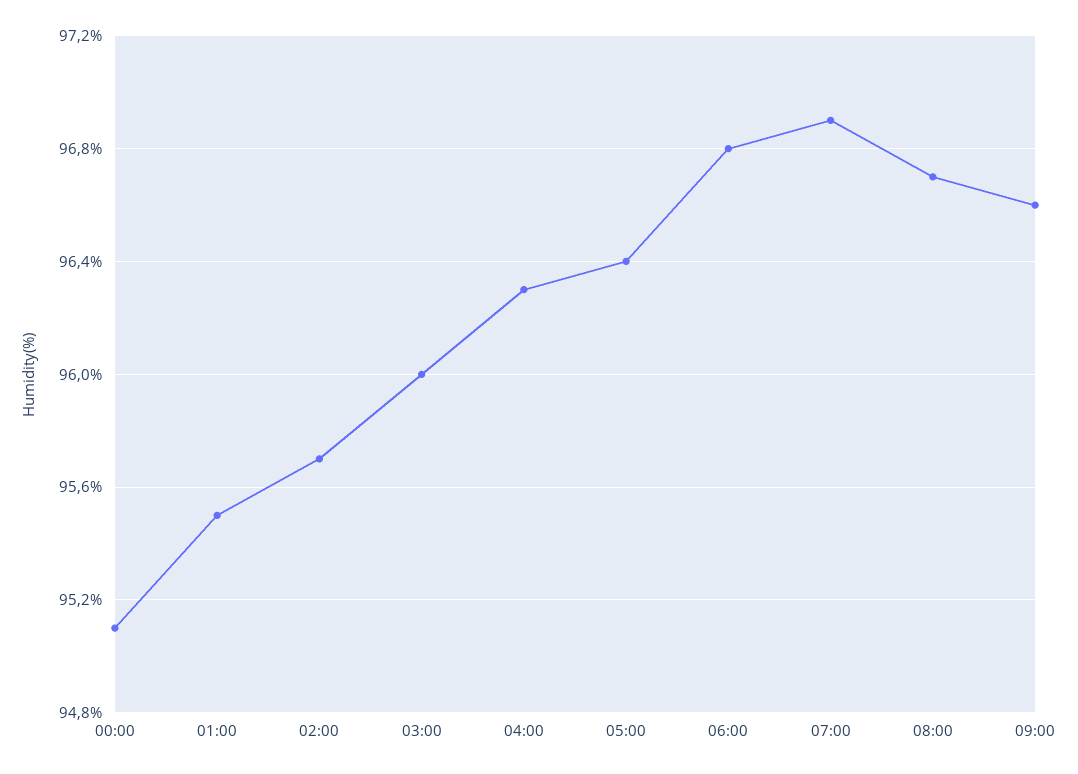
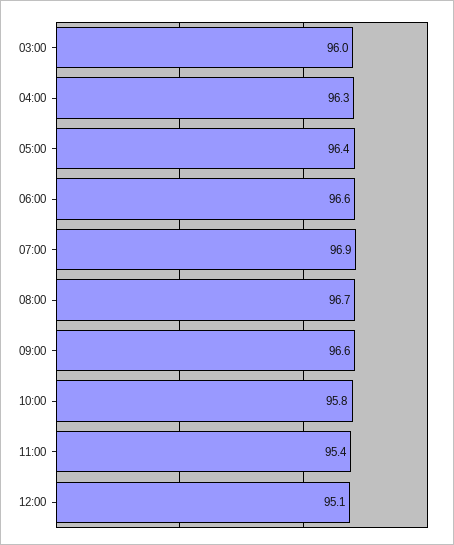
00:00: 95.1 -> none
01:00: 95.5 -> none
02:00: 95.7 -> none
06:00: 96.8 -> 96.6
10:00: none -> 95.8
11:00: none -> 95.4
12:00: none -> 95.1

